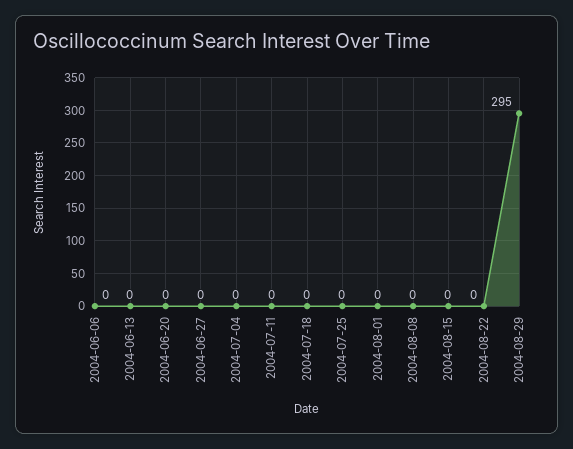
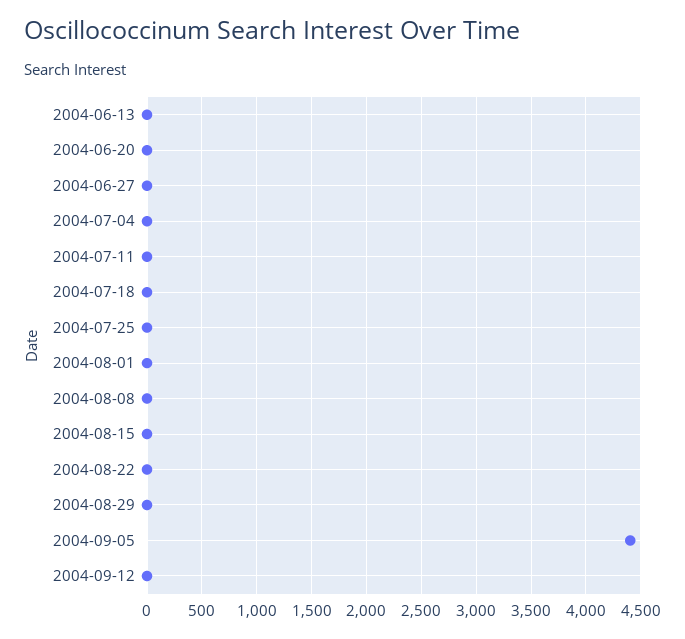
2004-06-06: 0 -> none
2004-08-29: 295 -> 0
2004-09-05: none -> 4400
2004-09-12: none -> 0

